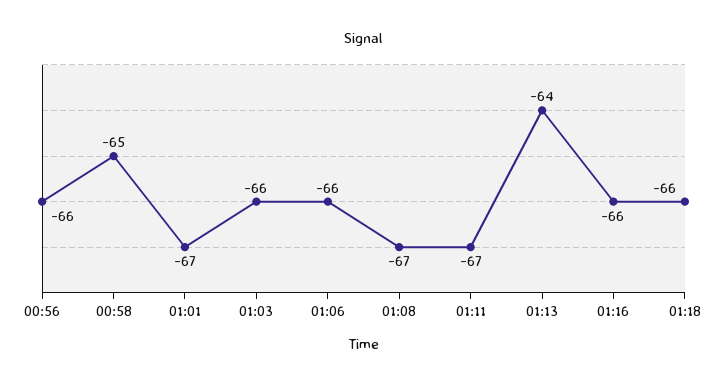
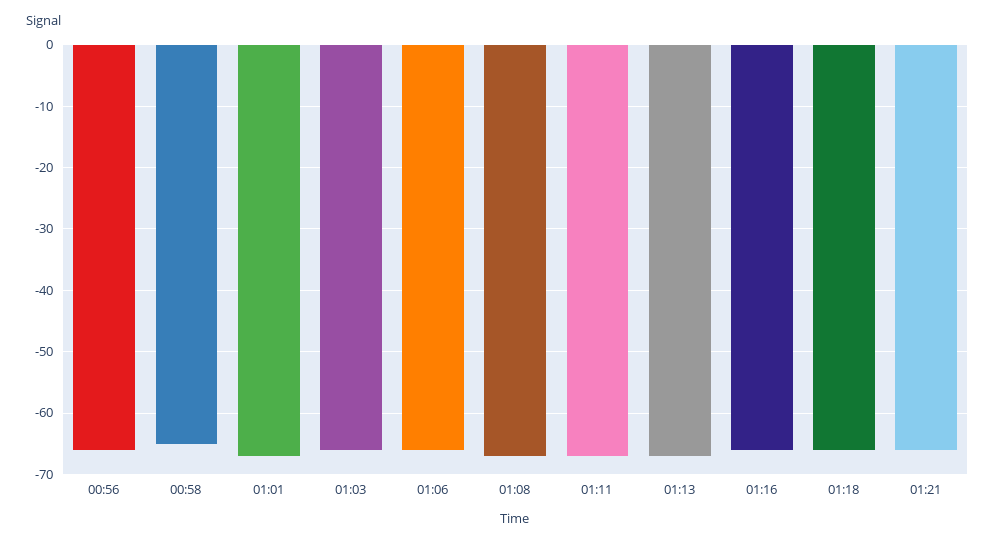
01:13: -64 -> -67
01:21: none -> -66

